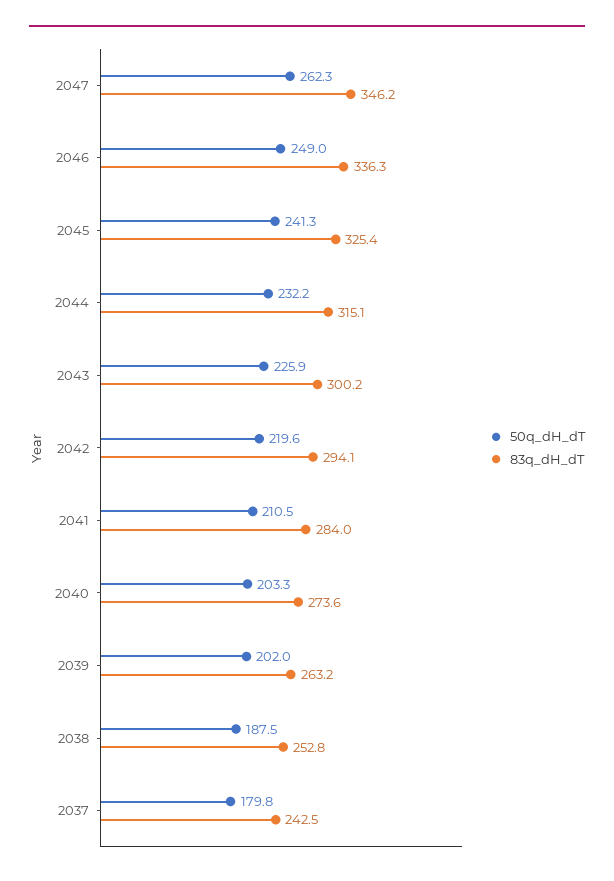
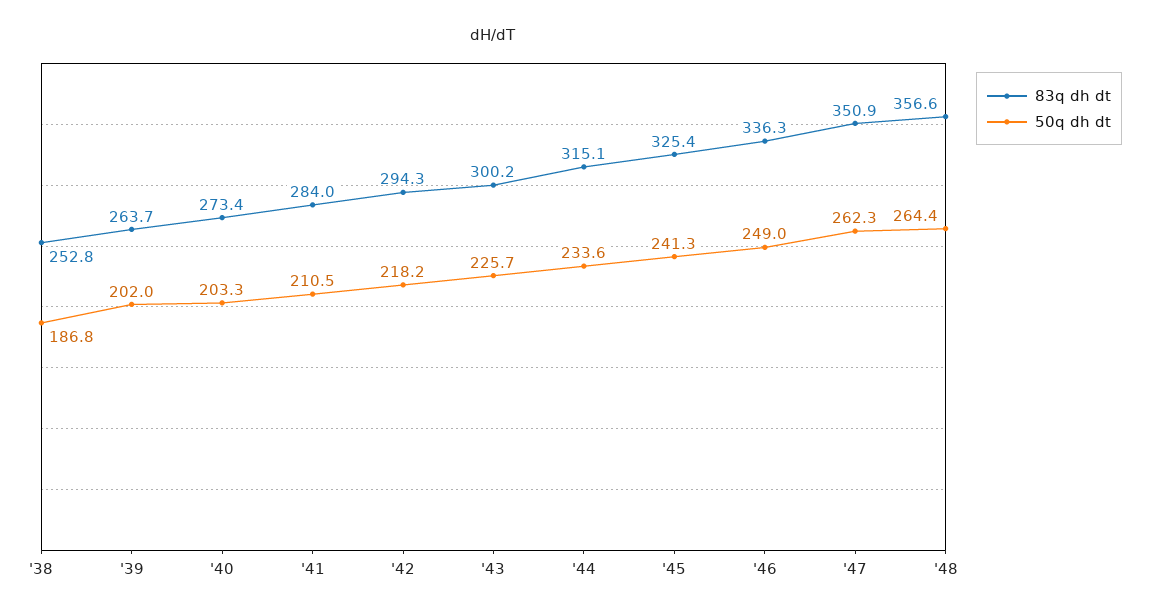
83q_dH_dT, 2047: 346.2 -> 350.9
50q_dH_dT, 2044: 232.2 -> 233.6
50q_dH_dT, 2043: 225.9 -> 225.7
50q_dH_dT, 2042: 219.6 -> 218.2
83q_dH_dT, 2042: 294.1 -> 294.3
83q_dH_dT, 2040: 273.6 -> 273.4
83q_dH_dT, 2039: 263.2 -> 263.7
50q_dH_dT, 2038: 187.5 -> 186.8
50q_dH_dT, 2037: 179.8 -> none
83q_dH_dT, 2037: 242.5 -> none
83q_dH_dT, '48: none -> 356.6
50q_dH_dT, '48: none -> 264.4

